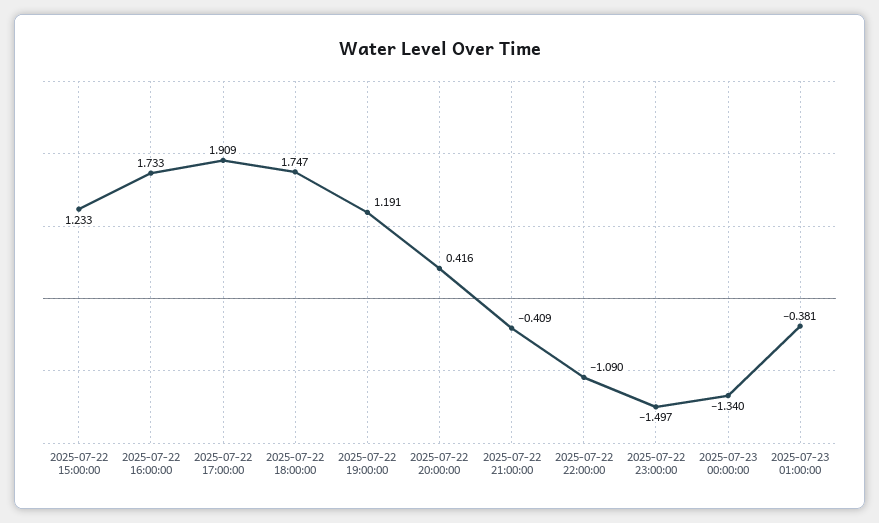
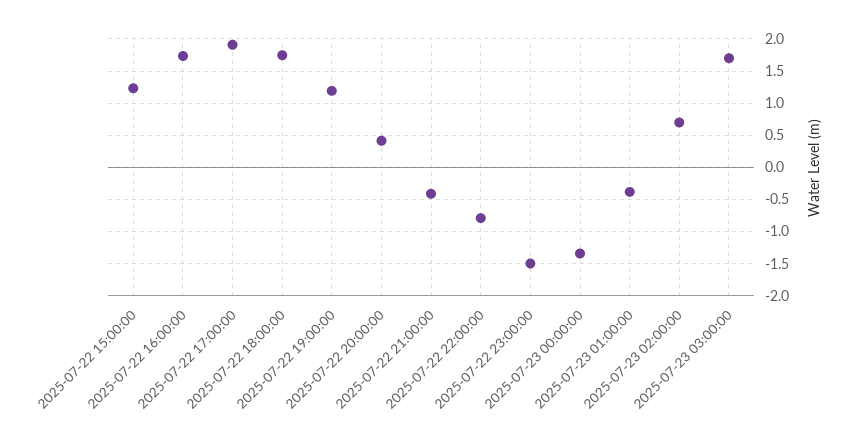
2025-07-22 22:00:00: -1.09 -> -0.8
2025-07-23 02:00:00: none -> 0.7
2025-07-23 03:00:00: none -> 1.7

